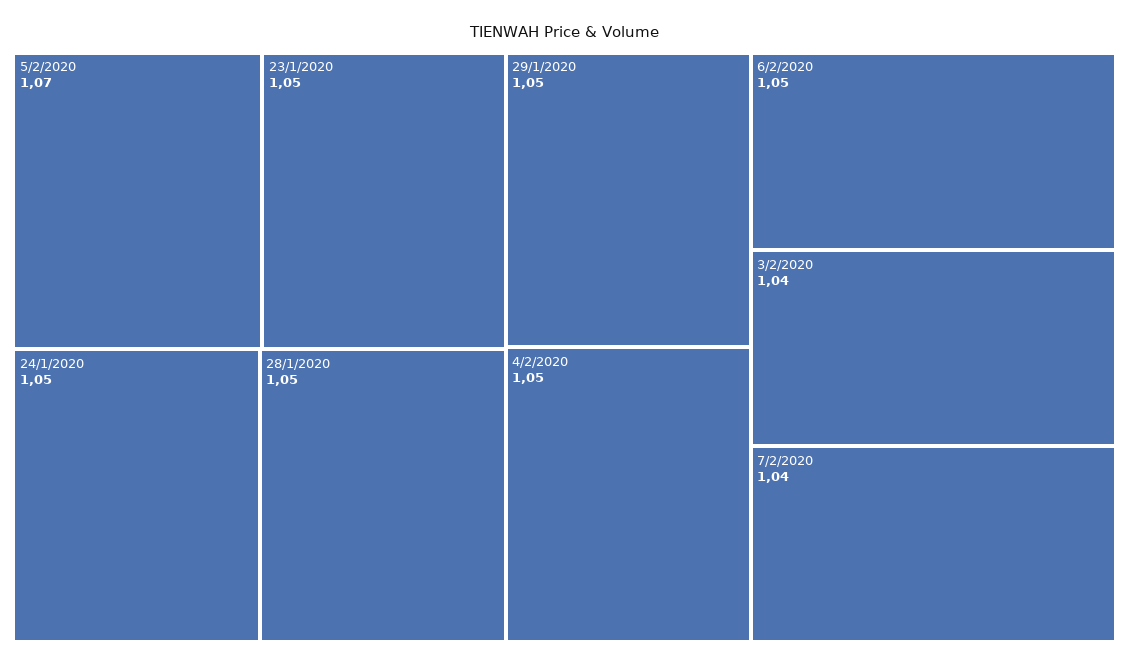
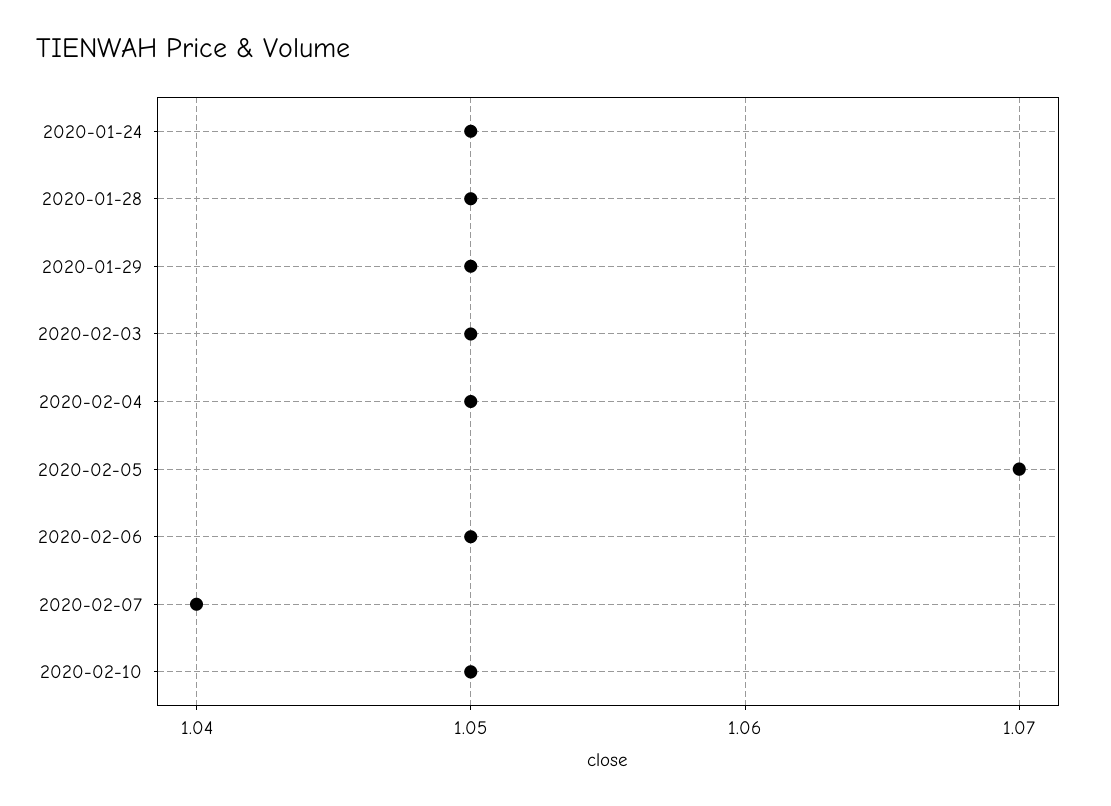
23/1/2020: 1.05 -> none
3/2/2020: 1.04 -> 1.05
2020-02-10: none -> 1.05

